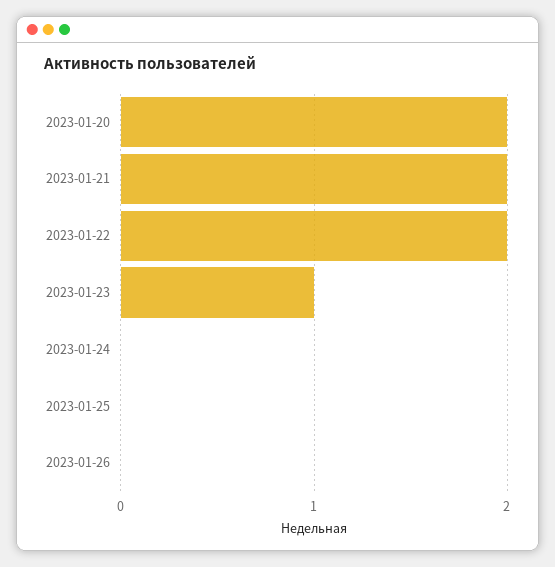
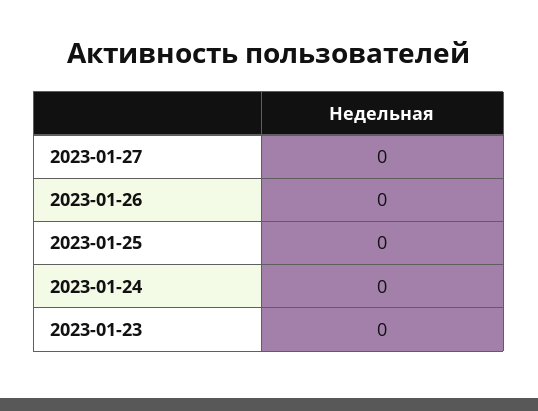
2023-01-20: 2 -> none
2023-01-21: 2 -> none
2023-01-22: 2 -> none
2023-01-23: 1 -> 0
2023-01-27: none -> 0

